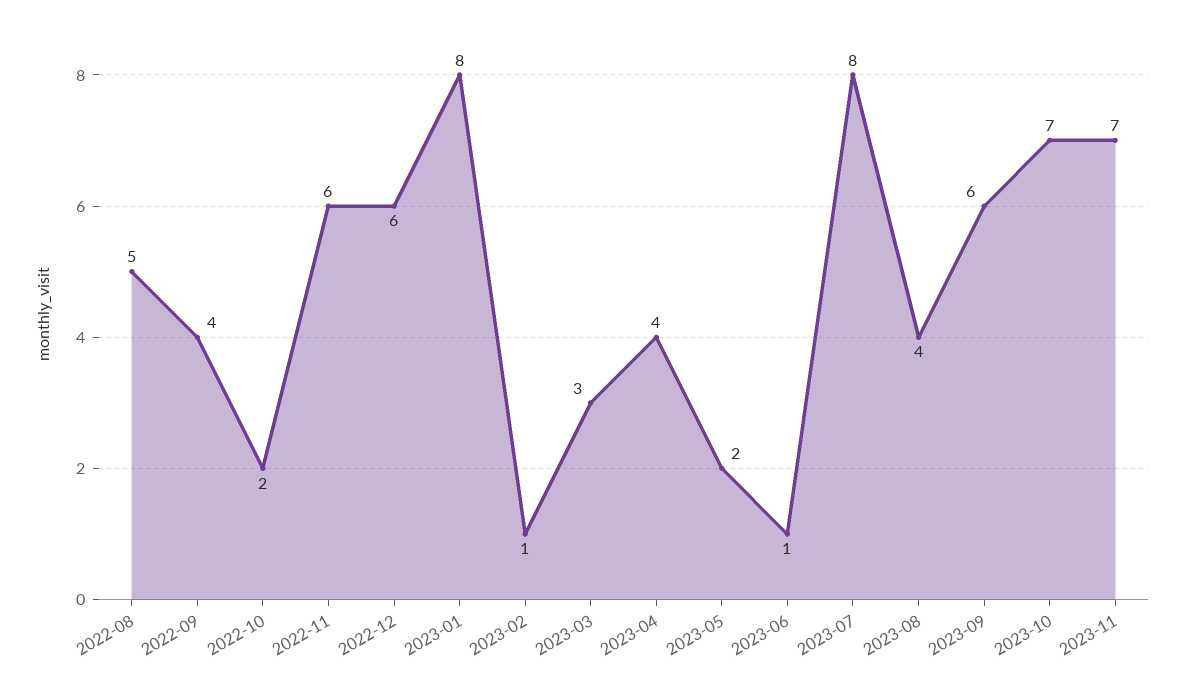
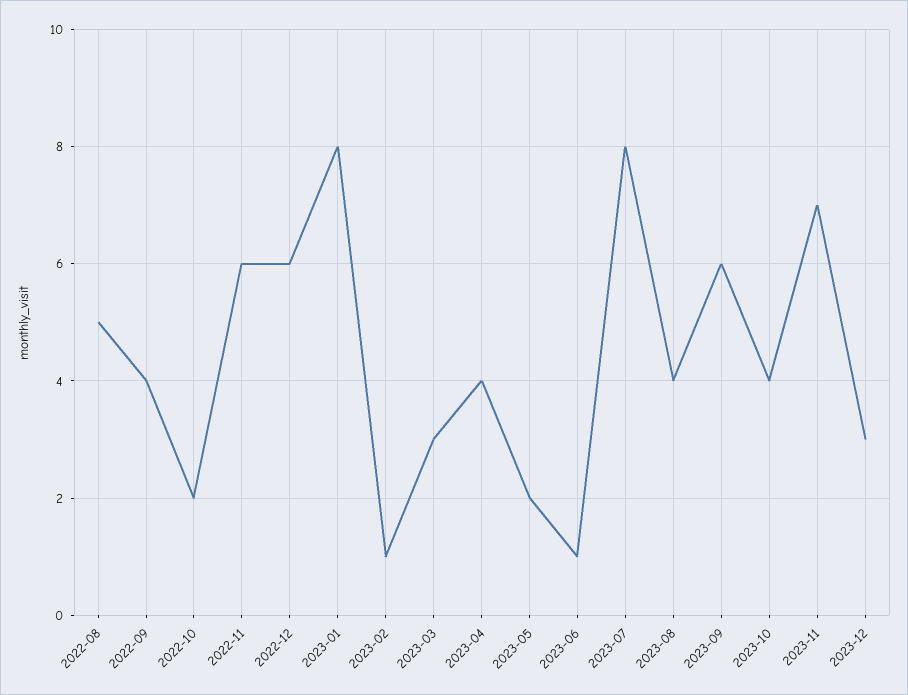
2023-10: 7 -> 4
2023-12: none -> 3

